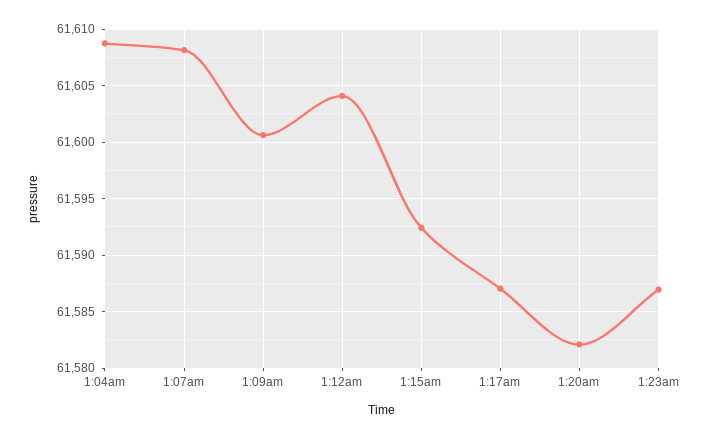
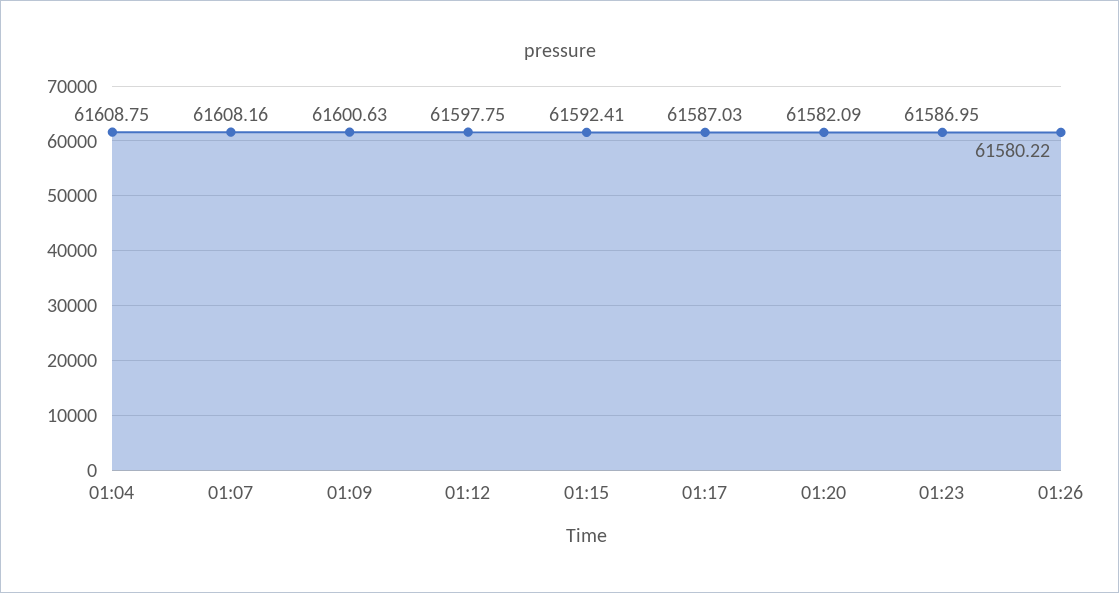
1:12am: 61604 -> 61597.75
01:26: none -> 61580.22

